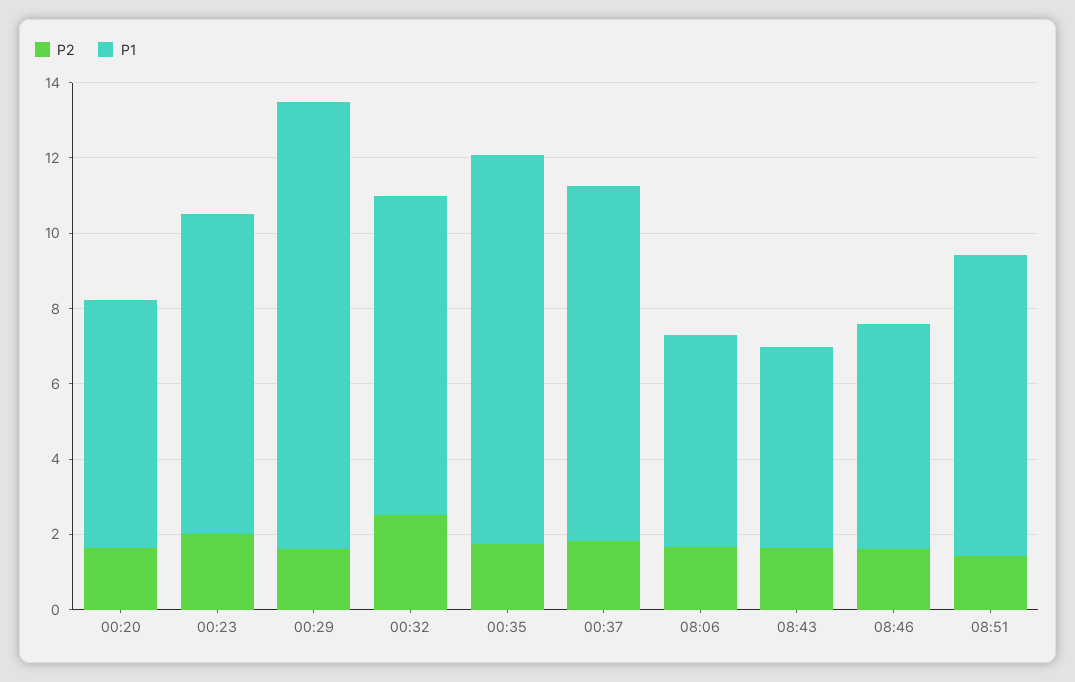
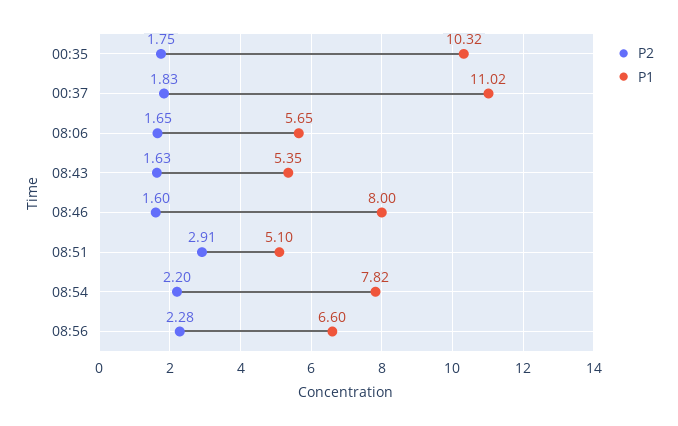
P2, 00:20: 1.5 -> none
P1, 00:20: 6.5 -> none
P2, 00:23: 2 -> none
P1, 00:23: 8.5 -> none
P2, 00:29: 1.5 -> none
P1, 00:29: 12 -> none
P2, 00:32: 2.5 -> none
P1, 00:32: 8.5 -> none
P1, 00:37: 9.5 -> 11.02
P1, 08:46: 6 -> 8
P2, 08:51: 1.5 -> 2.91
P1, 08:51: 8 -> 5.1
P2, 08:54: none -> 2.2
P1, 08:54: none -> 7.82
P2, 08:56: none -> 2.28
P1, 08:56: none -> 6.6

